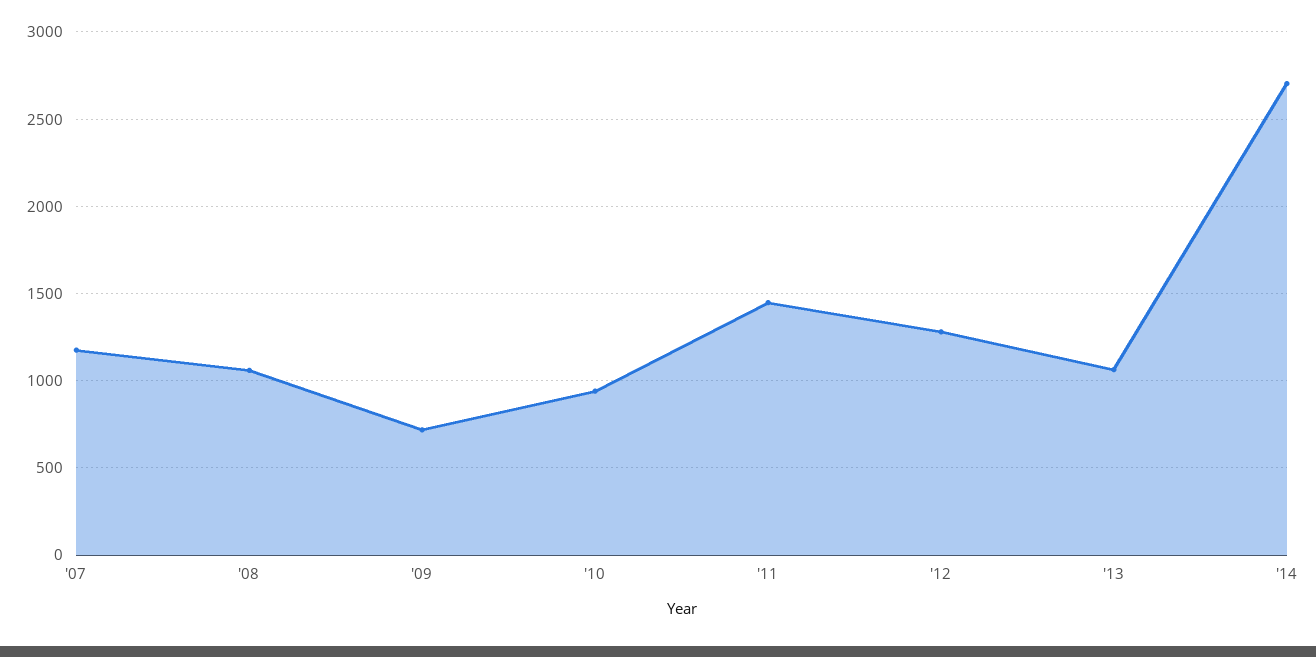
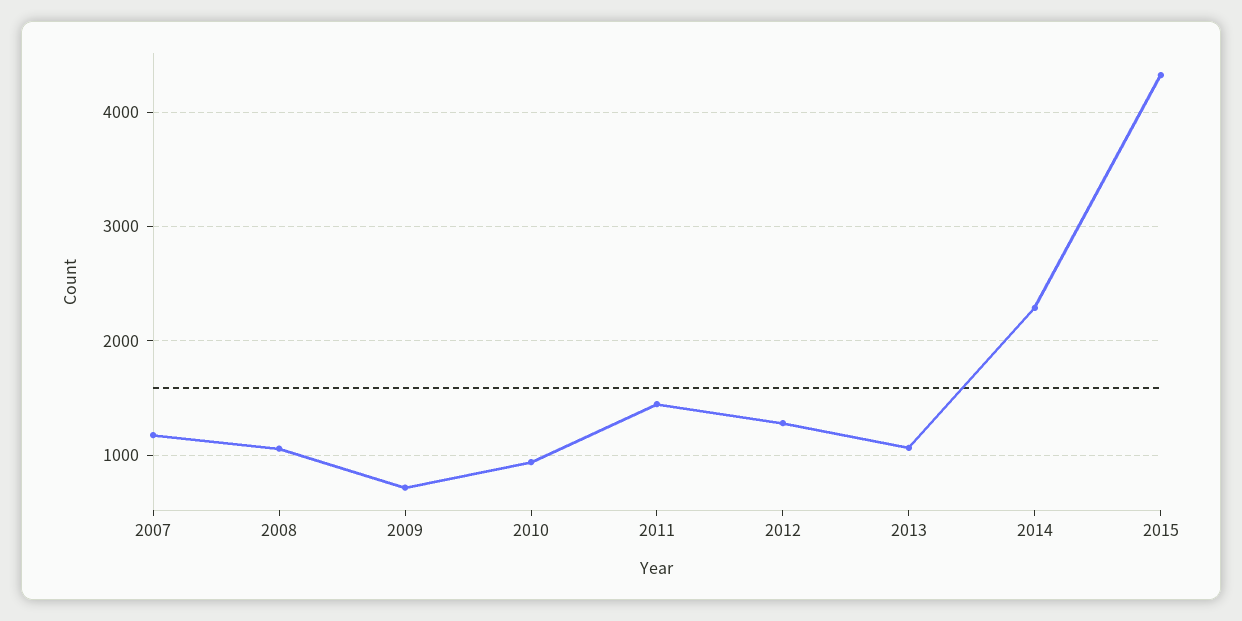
'14: 2700 -> 2300
2015: none -> 4300

